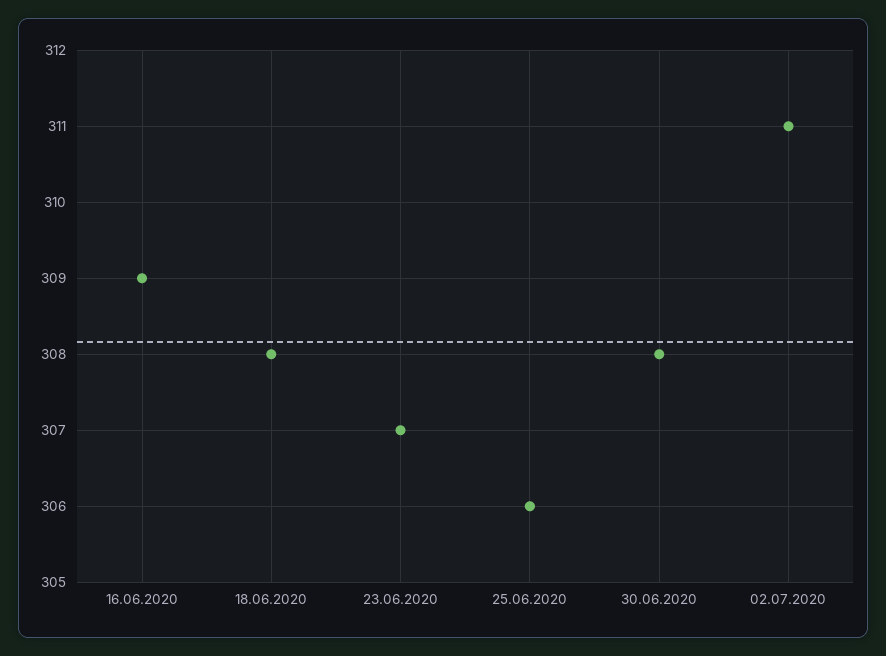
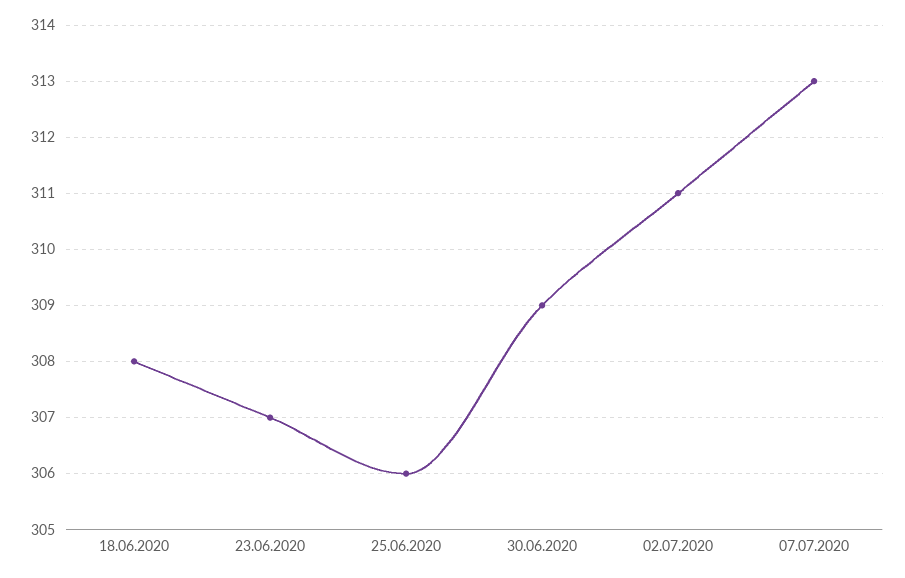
16.06.2020: 309 -> none
30.06.2020: 308 -> 309
07.07.2020: none -> 313

